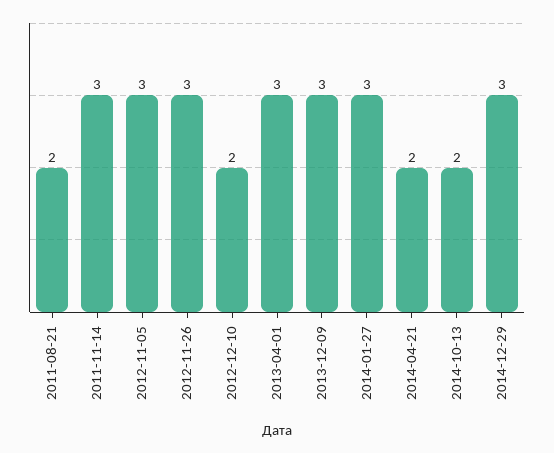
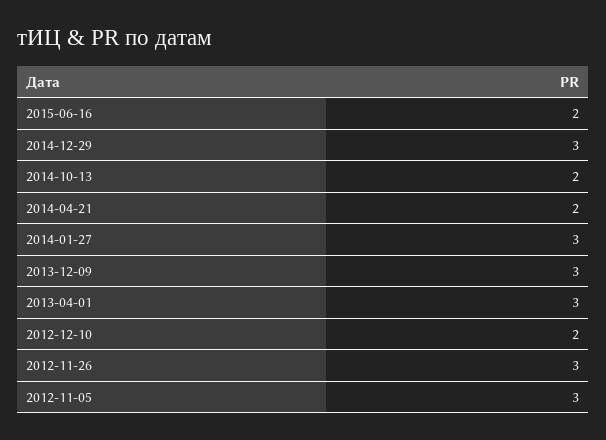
2011-08-21: 2 -> none
2011-11-14: 3 -> none
2015-06-16: none -> 2

